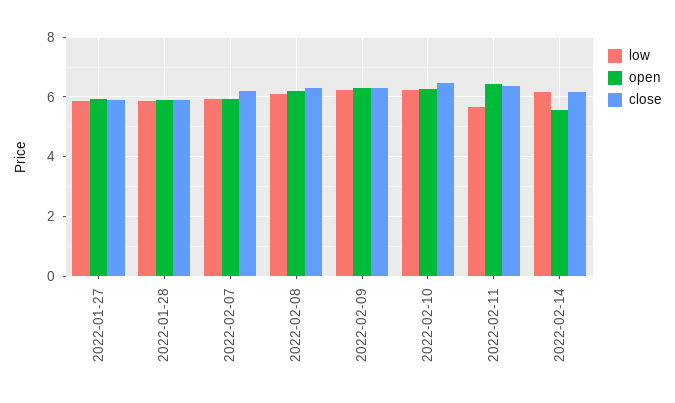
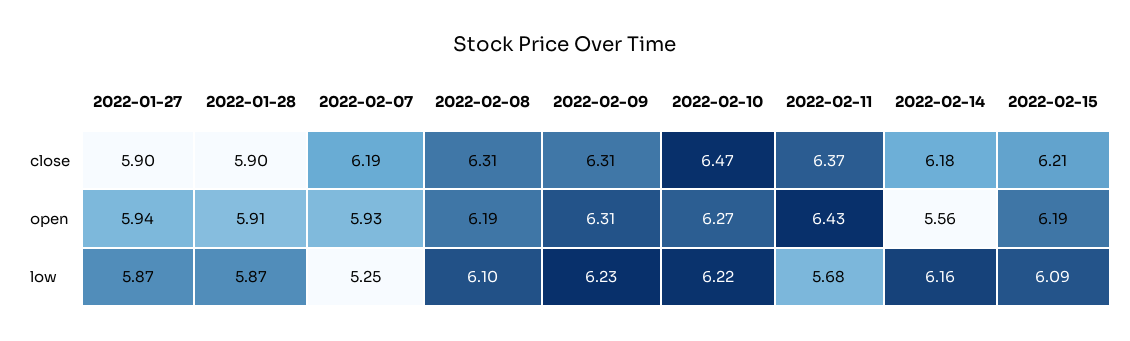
low, 2022-02-07: 6 -> 5.25
close, 2022-02-15: none -> 6.21
open, 2022-02-15: none -> 6.19
low, 2022-02-15: none -> 6.09

